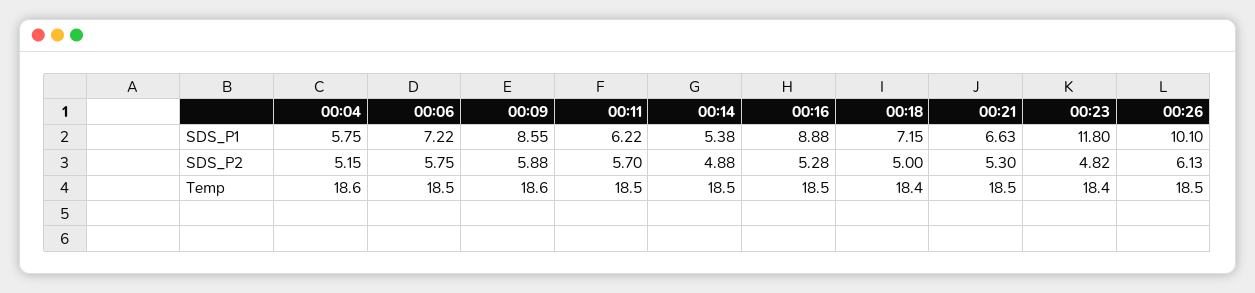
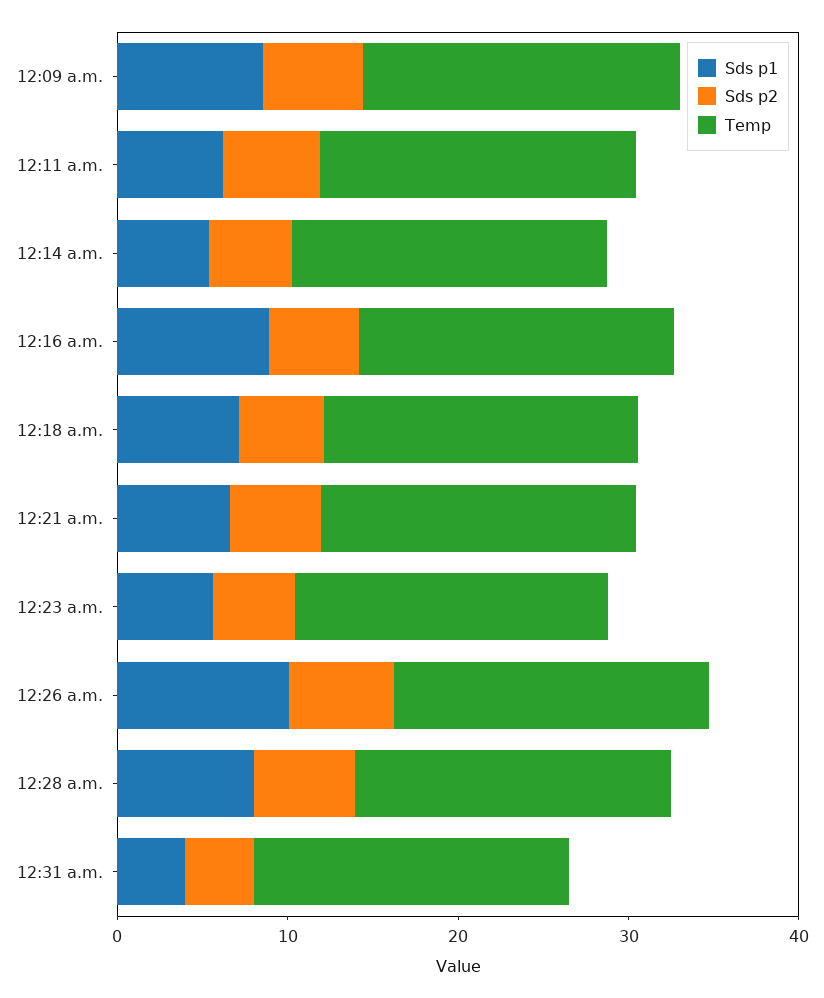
SDS_P1, 00:04: 5.75 -> none
SDS_P1, 00:06: 7.22 -> none
SDS_P1, 00:23: 11.8 -> 6
SDS_P2, 00:04: 5.15 -> none
SDS_P2, 00:06: 5.75 -> none
Temp, 00:04: 18.6 -> none
Temp, 00:06: 18.5 -> none
SDS_P1, 12:28 a.m.: none -> 8
SDS_P2, 12:28 a.m.: none -> 6
Temp, 12:28 a.m.: none -> 18
SDS_P1, 12:31 a.m.: none -> 4
SDS_P2, 12:31 a.m.: none -> 4
Temp, 12:31 a.m.: none -> 18

